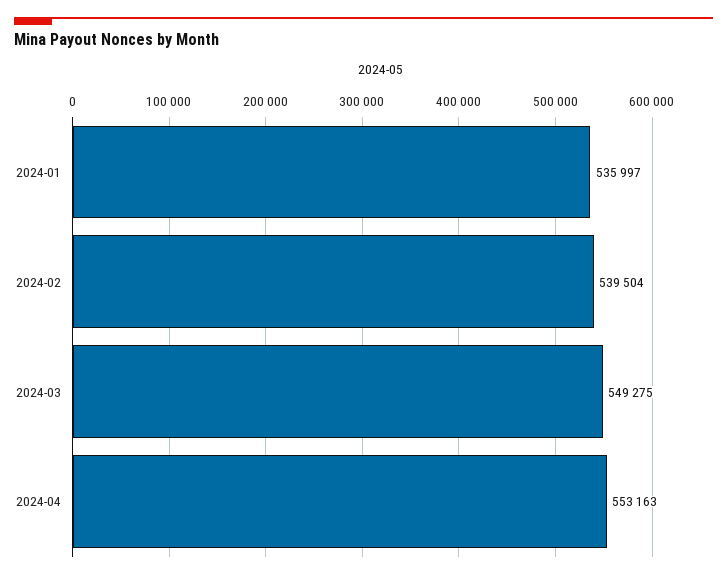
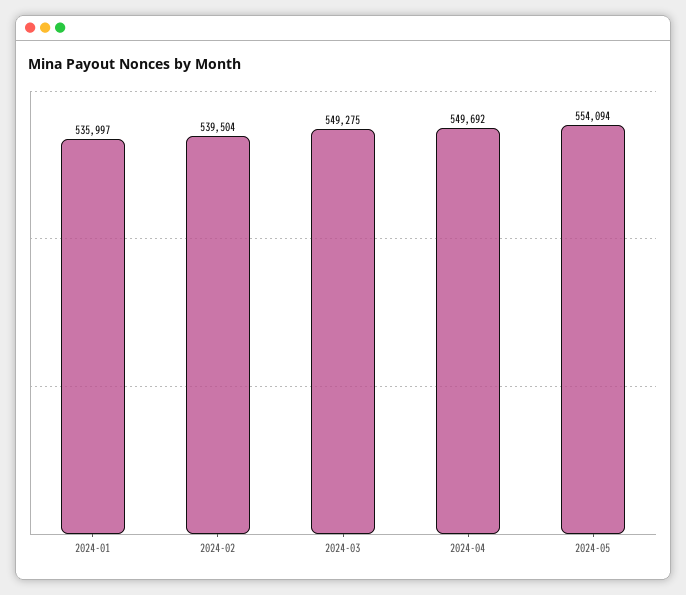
2024-04: 553163 -> 549692
2024-05: none -> 554094

